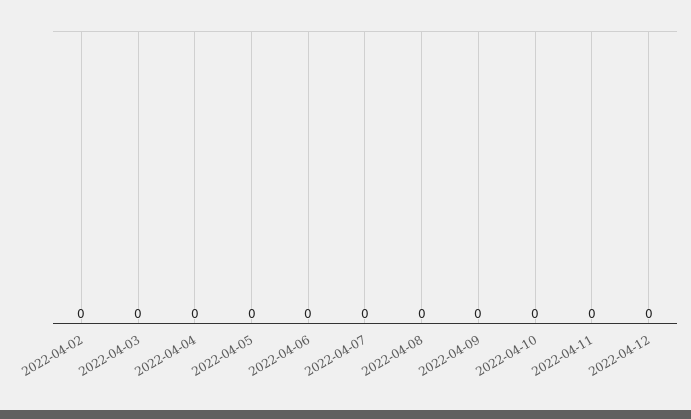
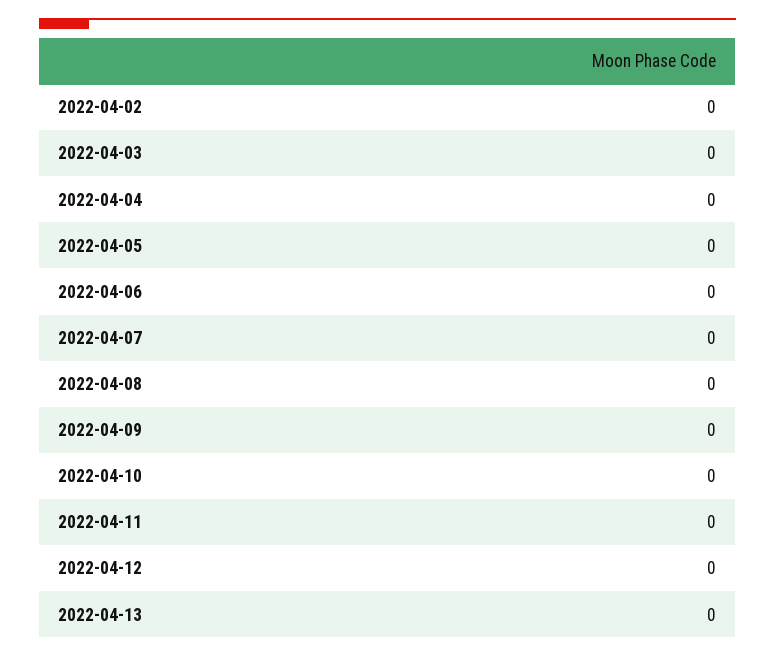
2022-04-13: none -> 0

